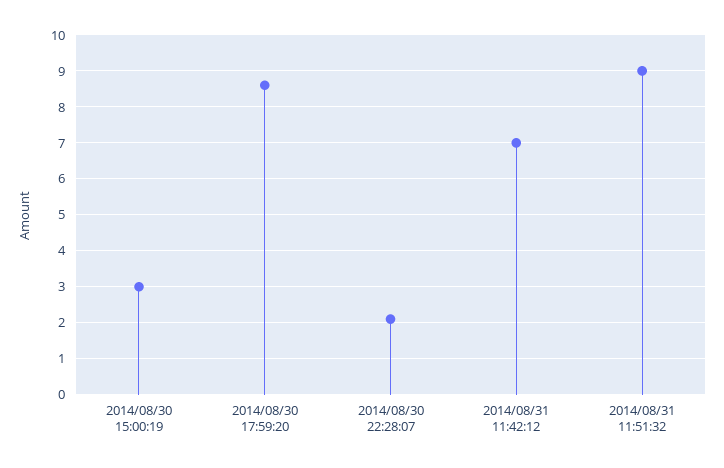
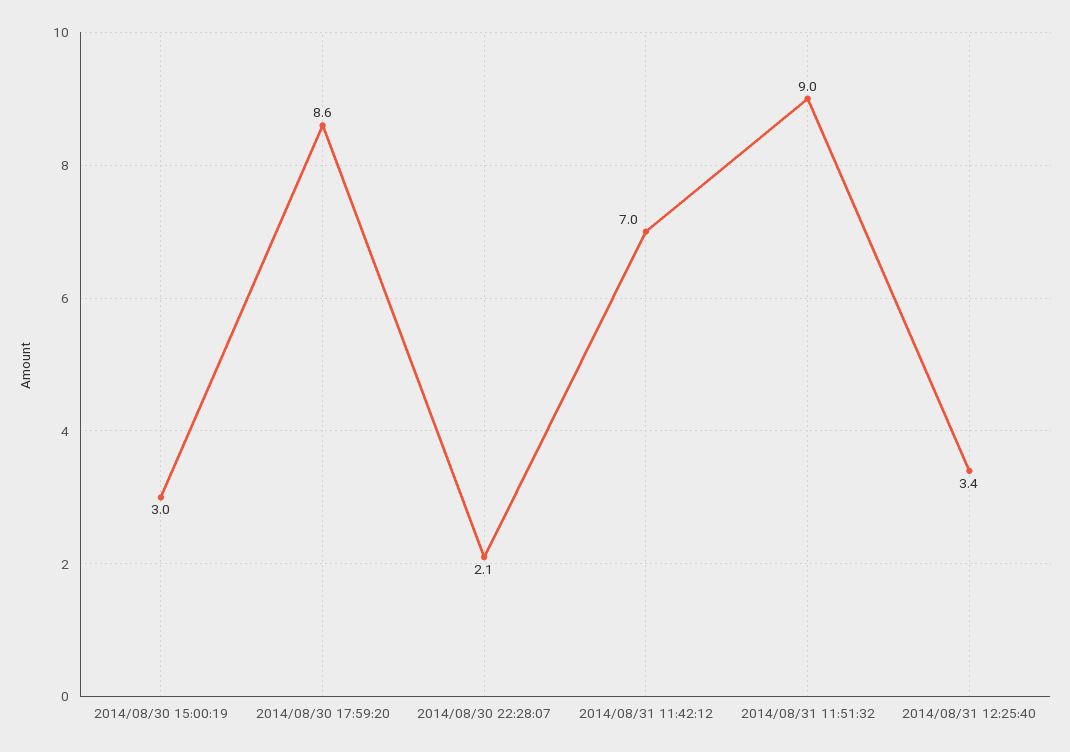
2014/08/31 12:25:40: none -> 3.4

